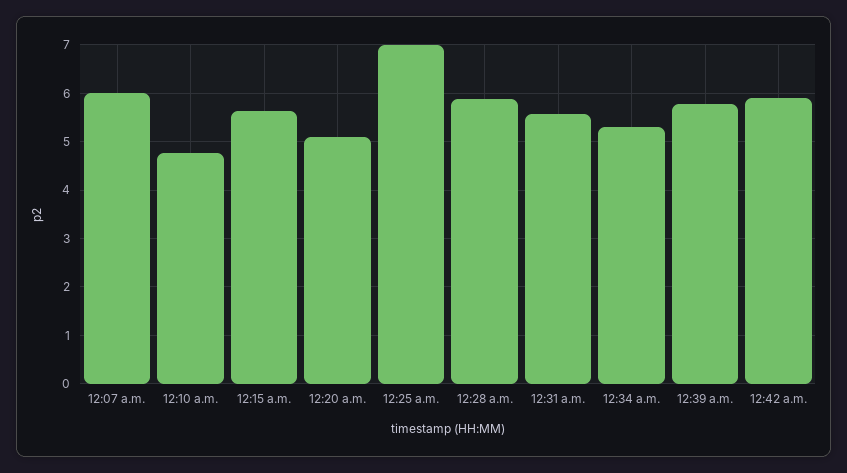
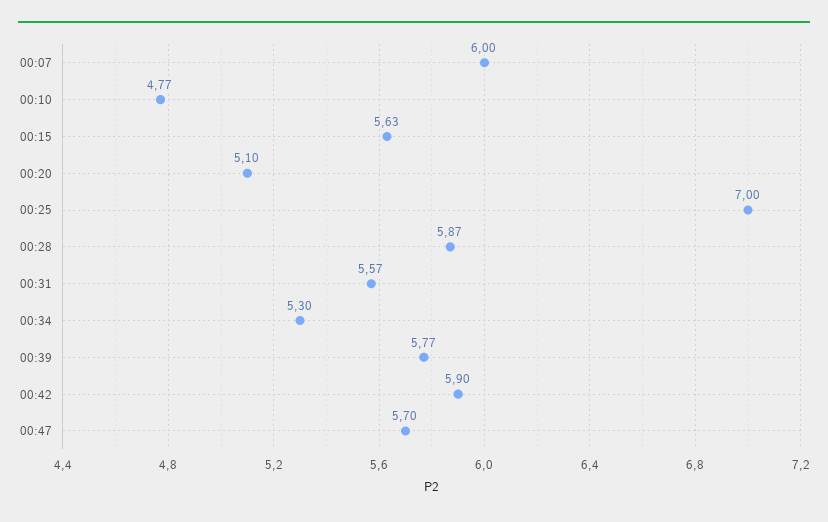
00:47: none -> 5.7

